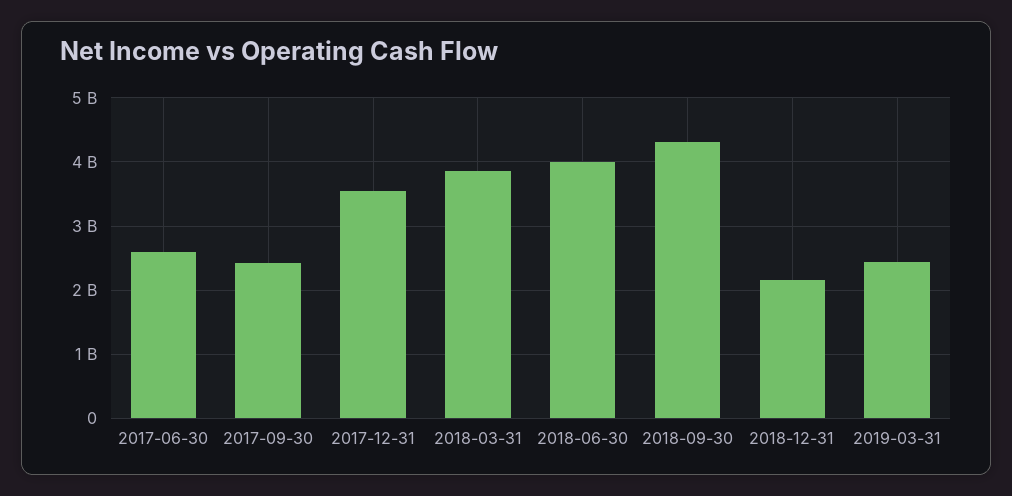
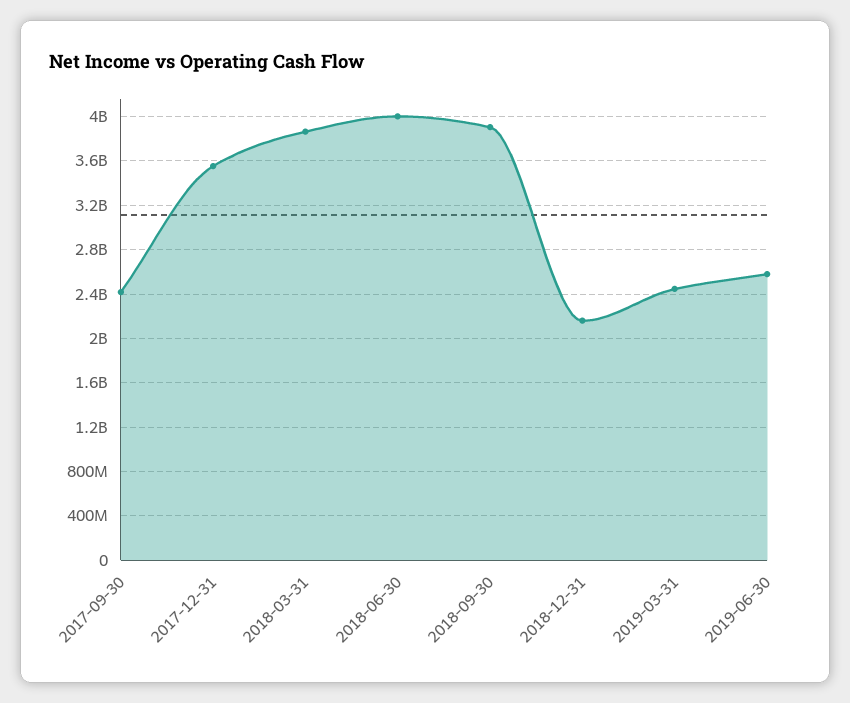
2017-06-30: 2600000000 -> none
2018-09-30: 4300000000 -> 3900000000
2019-06-30: none -> 2600000000

